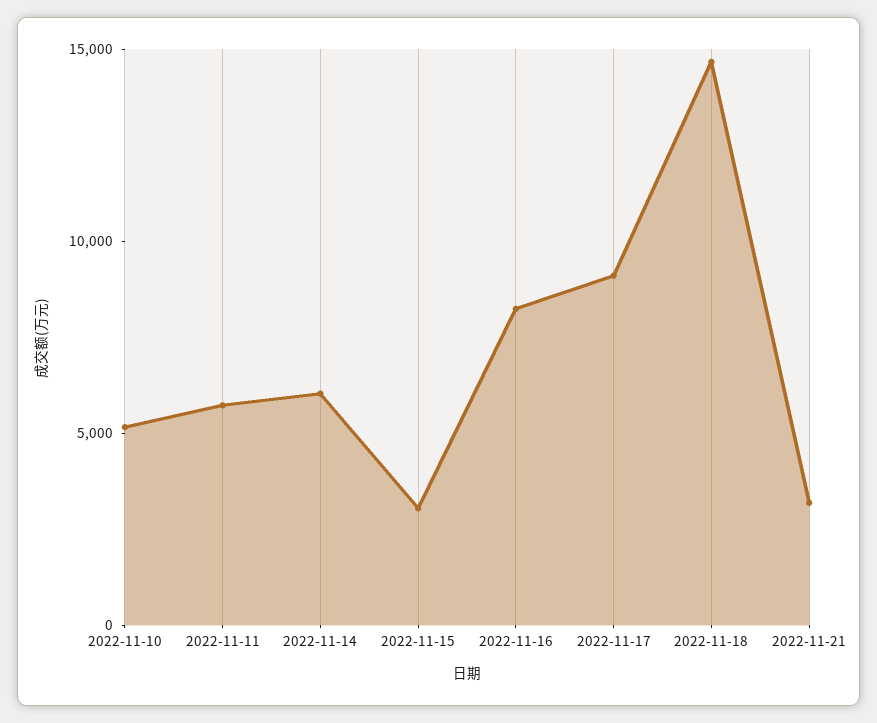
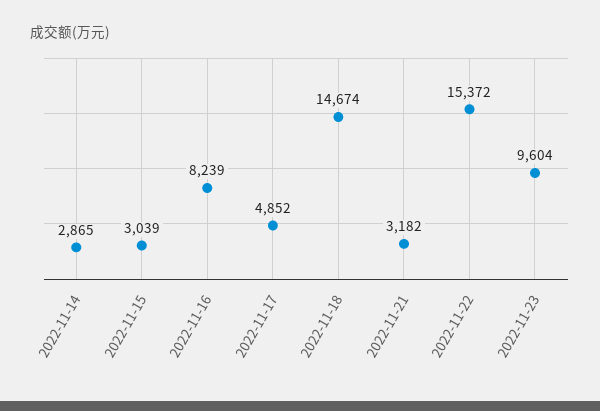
2022-11-10: 5000 -> none
2022-11-11: 6000 -> none
2022-11-14: 6000 -> 2865
2022-11-17: 9000 -> 4852
2022-11-22: none -> 15372
2022-11-23: none -> 9604

